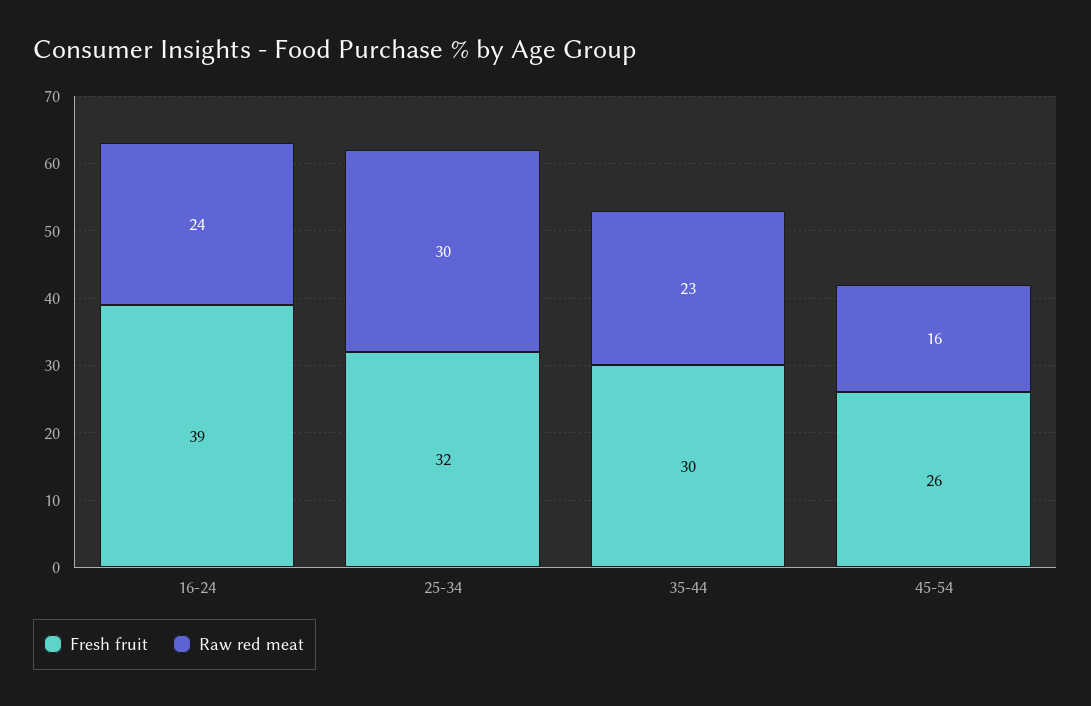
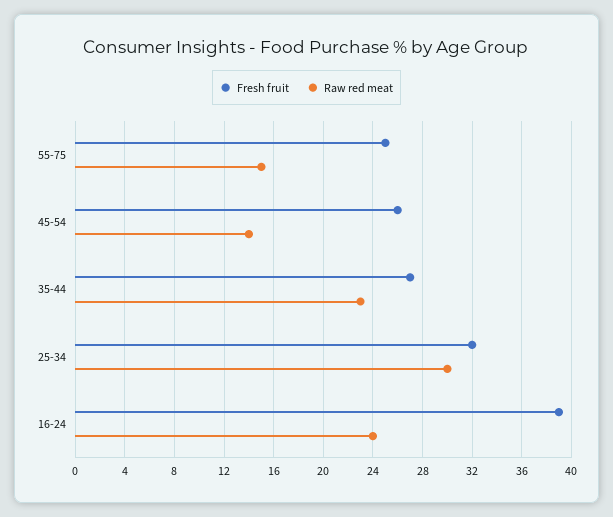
Fresh fruit, 35-44: 30 -> 27
Raw red meat, 45-54: 16 -> 14
Fresh fruit, 55-75: none -> 25
Raw red meat, 55-75: none -> 15

